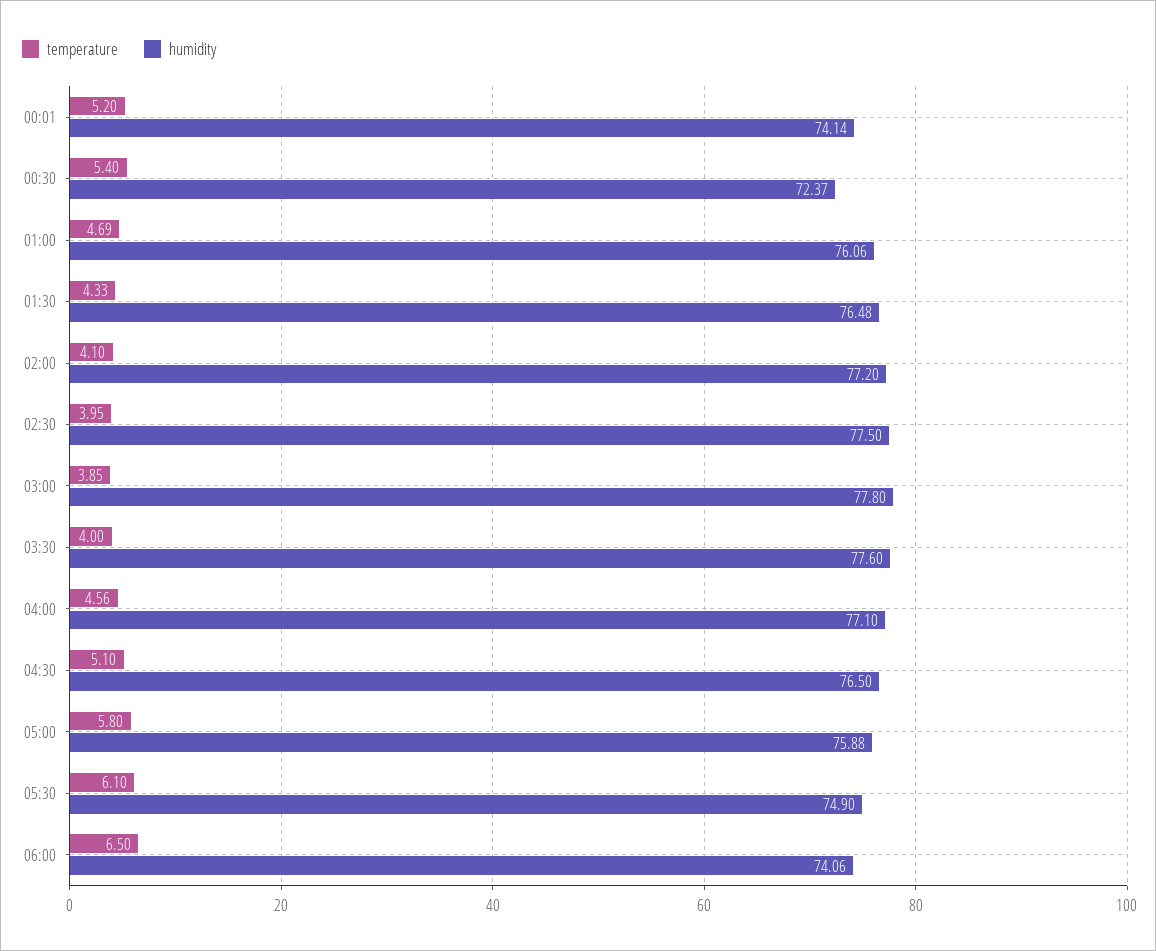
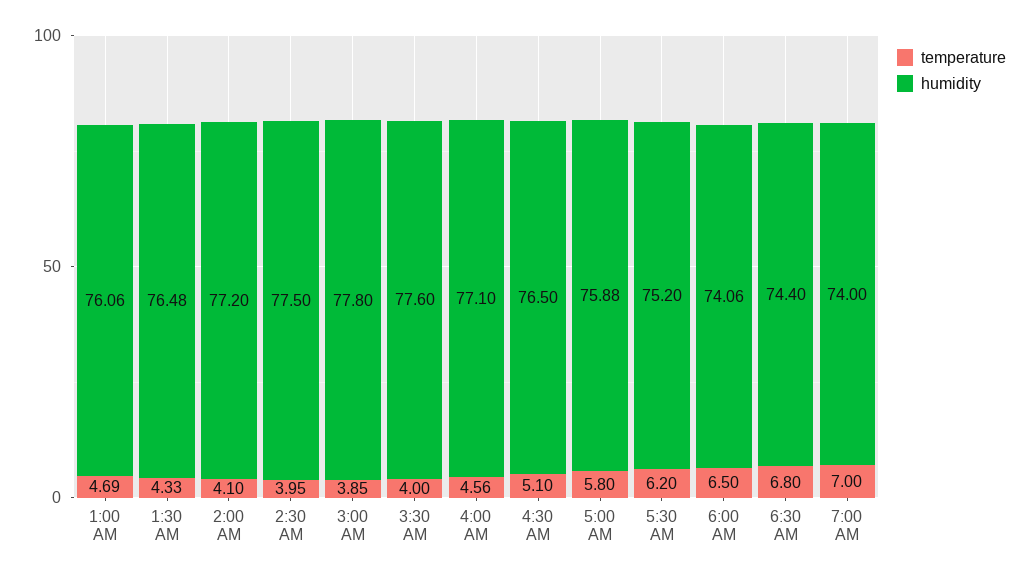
temperature, 00:01: 5.2 -> none
humidity, 00:01: 74.14 -> none
temperature, 00:30: 5.4 -> none
humidity, 00:30: 72.37 -> none
temperature, 05:30: 6.1 -> 6.2
humidity, 05:30: 74.9 -> 75.2
temperature, 6:30 AM: none -> 6.8
humidity, 6:30 AM: none -> 74.4
temperature, 7:00 AM: none -> 7
humidity, 7:00 AM: none -> 74

